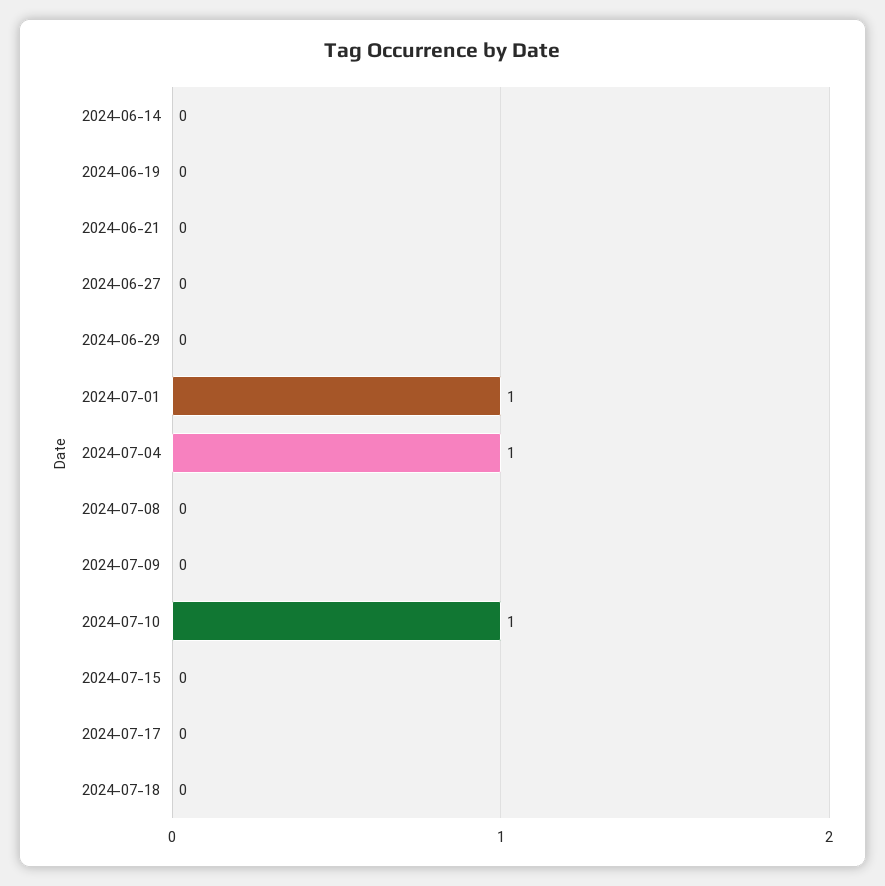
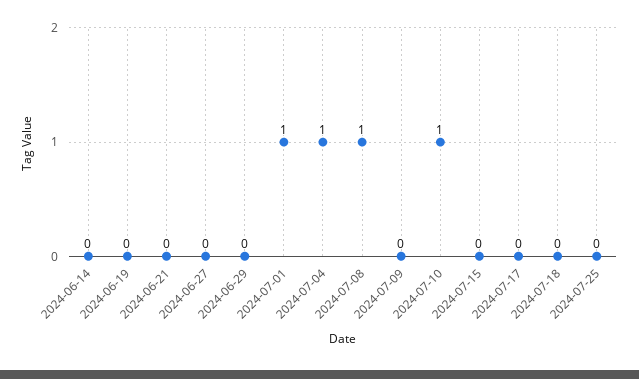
2024-07-08: 0 -> 1
2024-07-25: none -> 0

